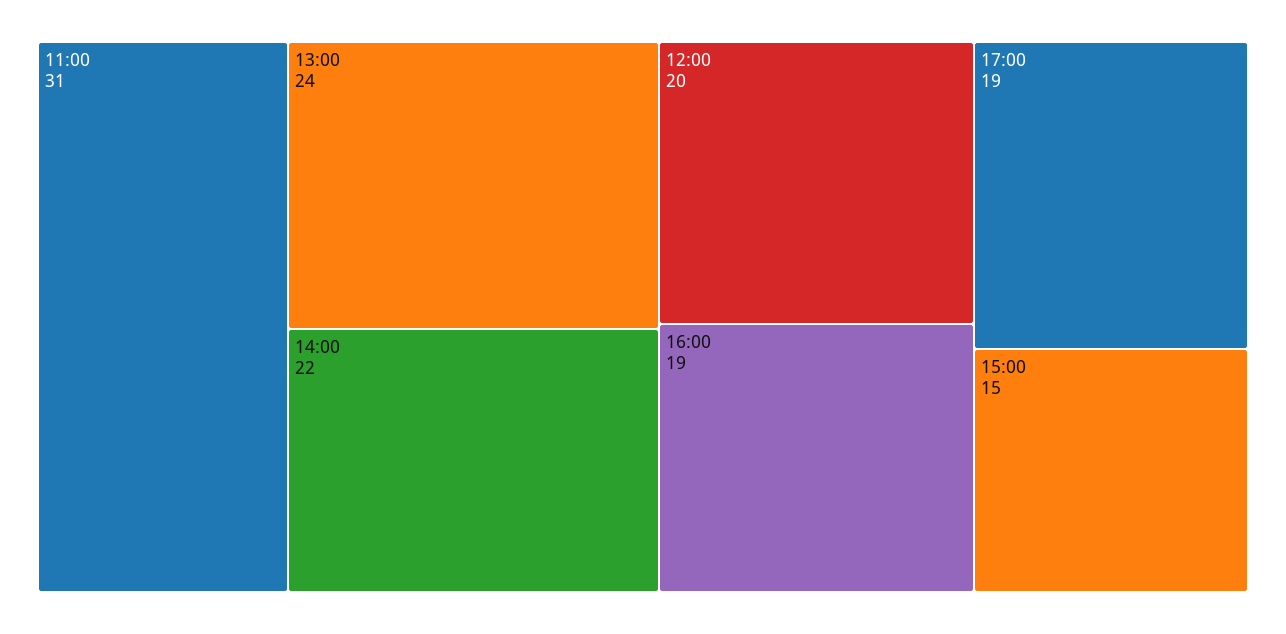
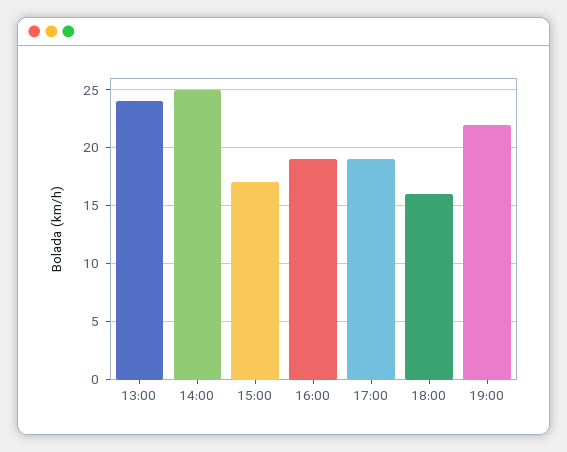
11:00: 31 -> none
14:00: 22 -> 25
12:00: 20 -> none
15:00: 15 -> 17
18:00: none -> 16
19:00: none -> 22

